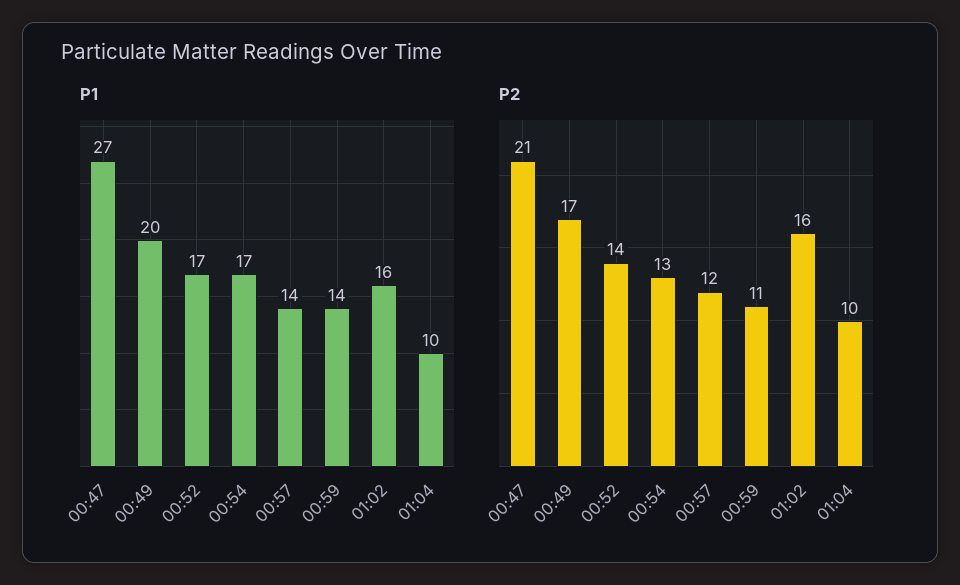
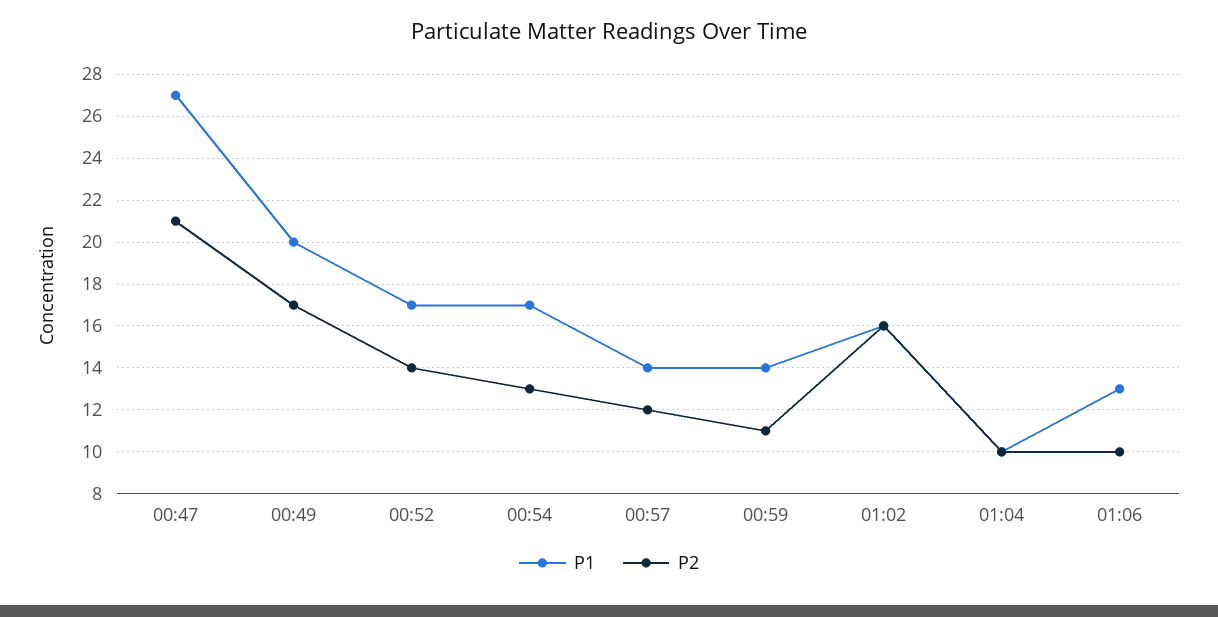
P1, 01:06: none -> 13
P2, 01:06: none -> 10

